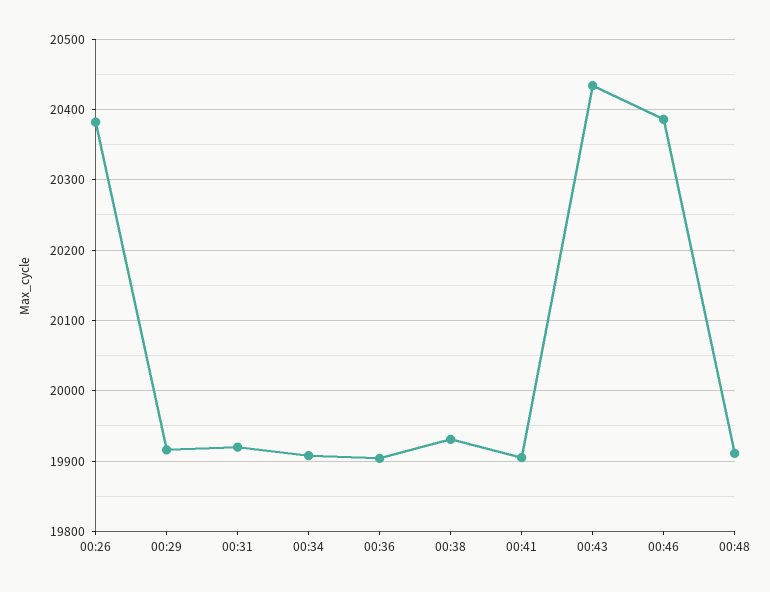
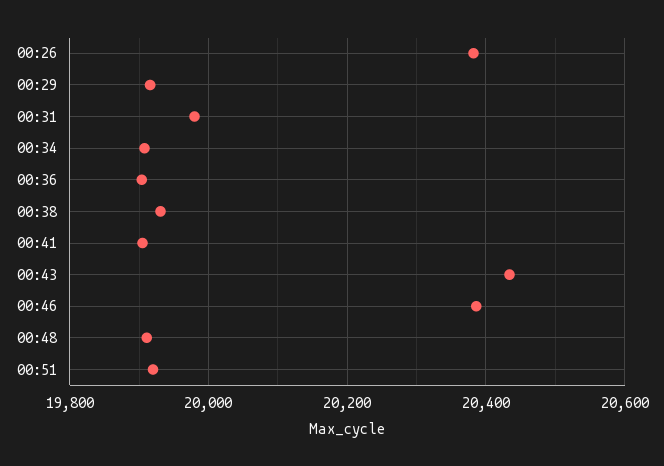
00:31: 19920 -> 19980
00:51: none -> 19920

